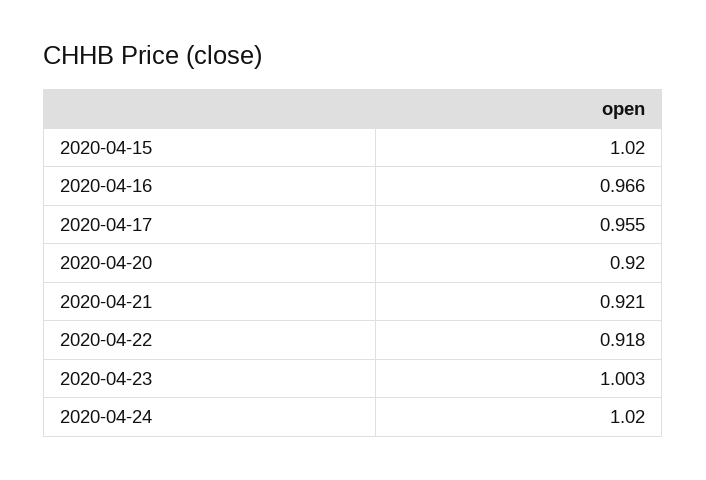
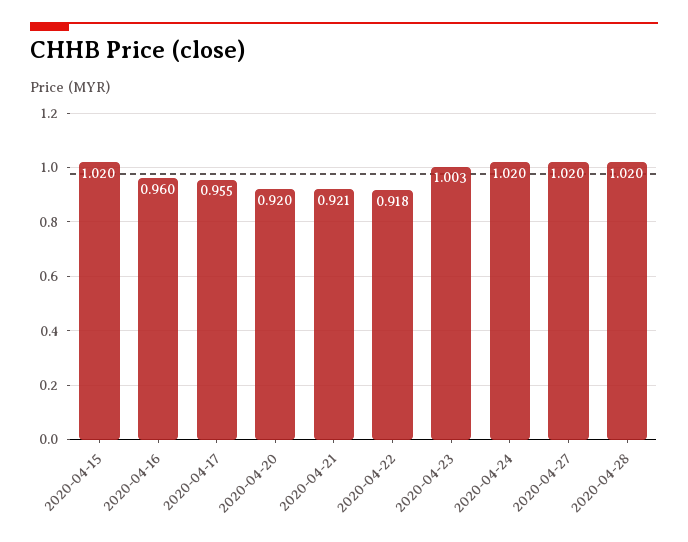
2020-04-16: 0.966 -> 0.96
2020-04-27: none -> 1.02
2020-04-28: none -> 1.02

